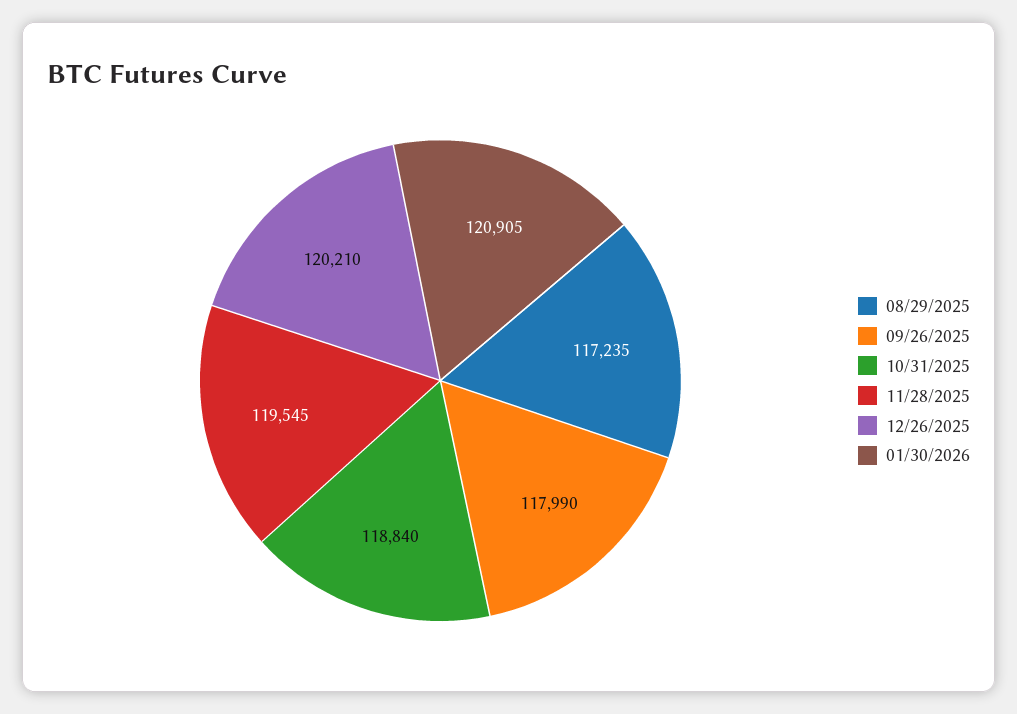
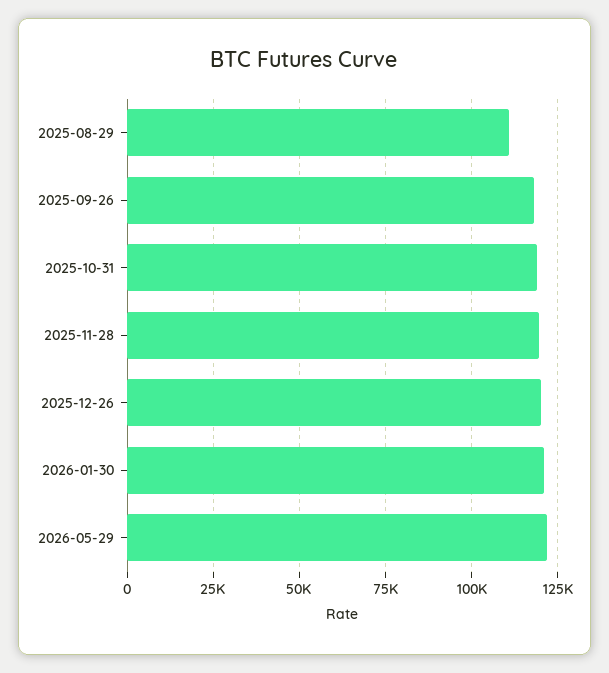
08/29/2025: 117235 -> 110000
2026-05-29: none -> 122500

